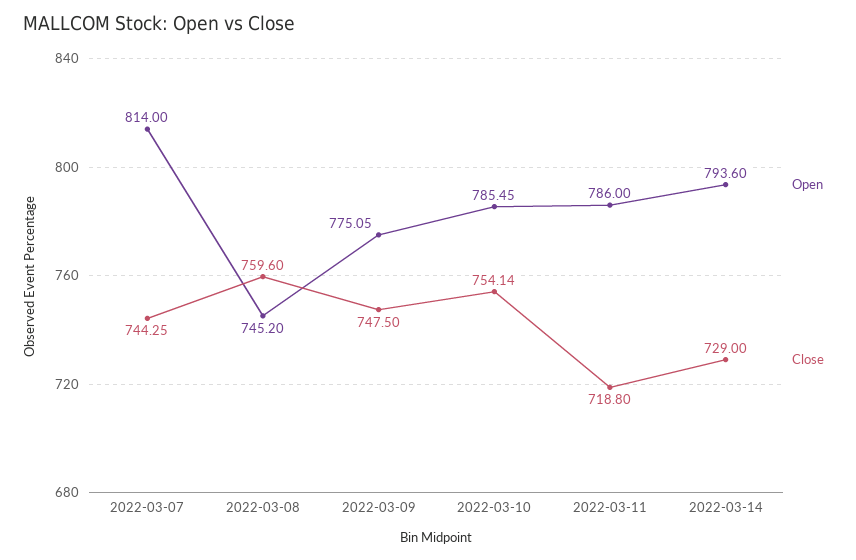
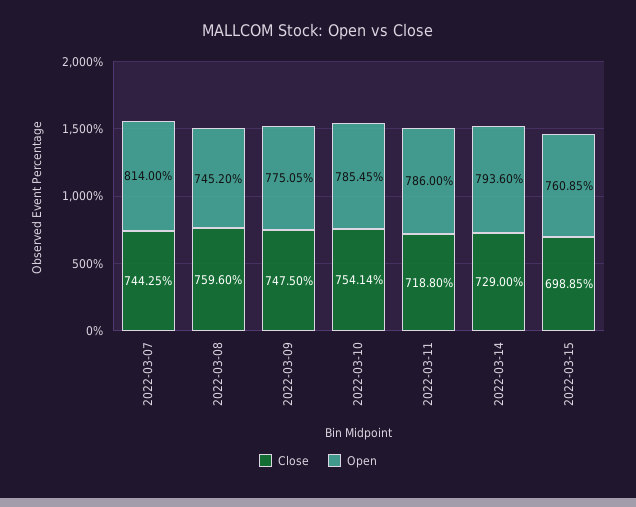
Close, 2022-03-15: none -> 698.85
Open, 2022-03-15: none -> 760.85

